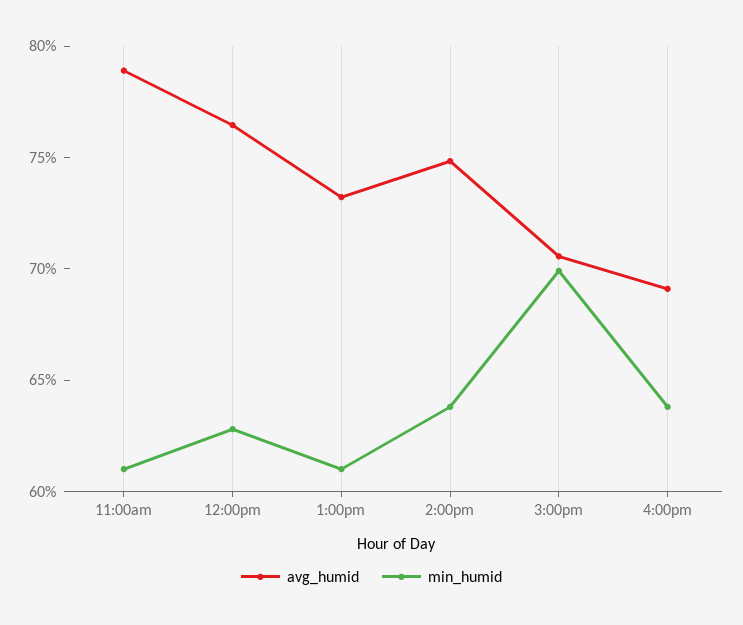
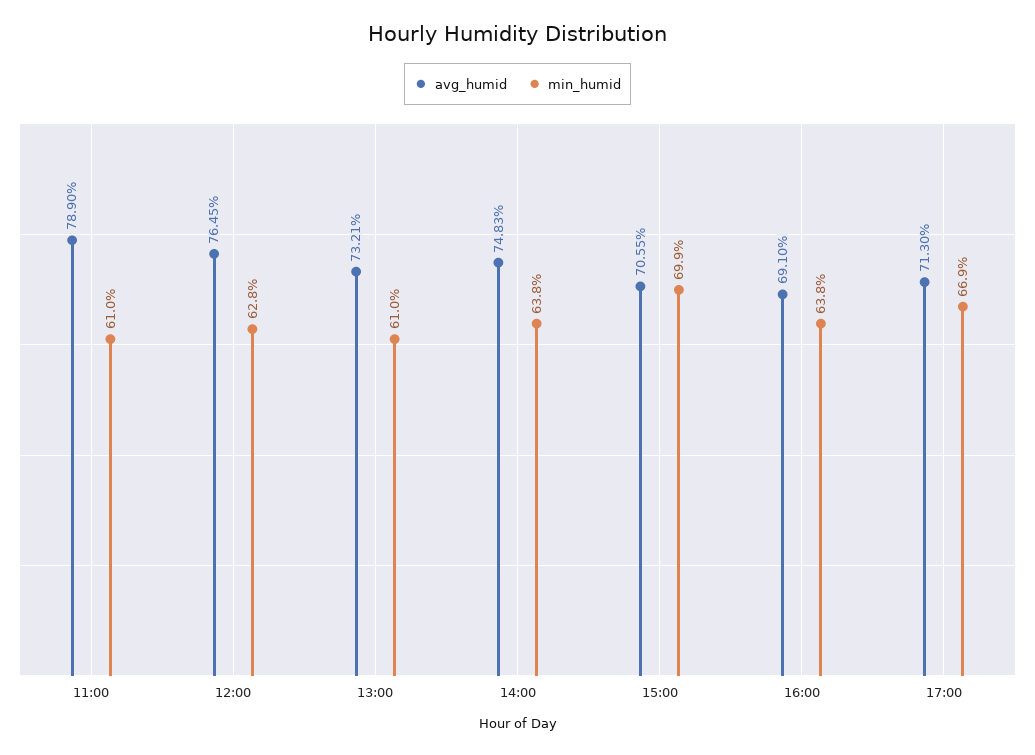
avg_humid, 17:00: none -> 71.3
min_humid, 17:00: none -> 66.9

